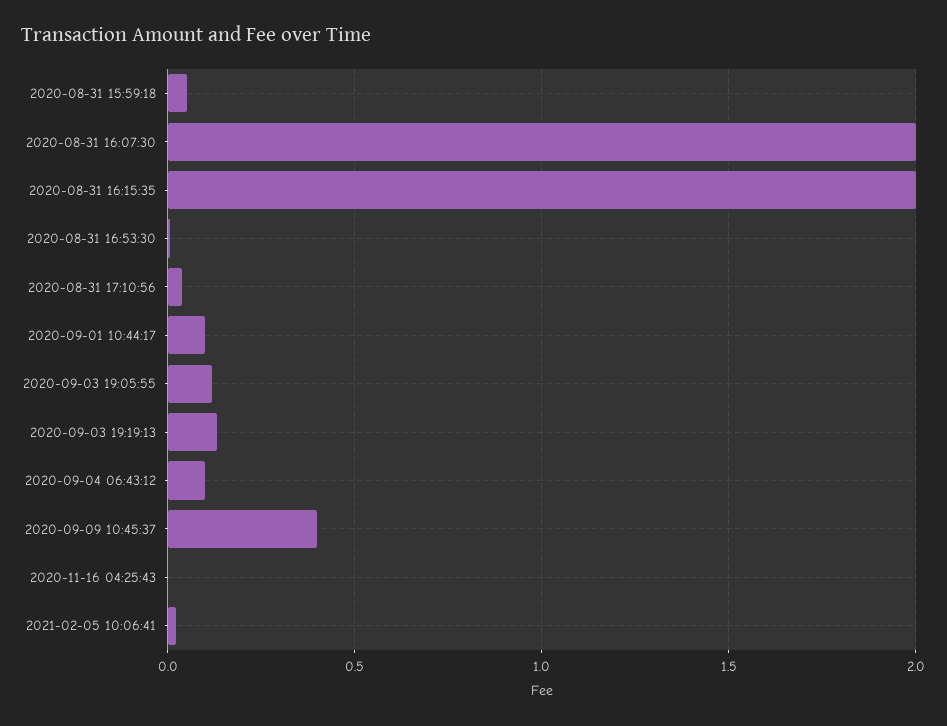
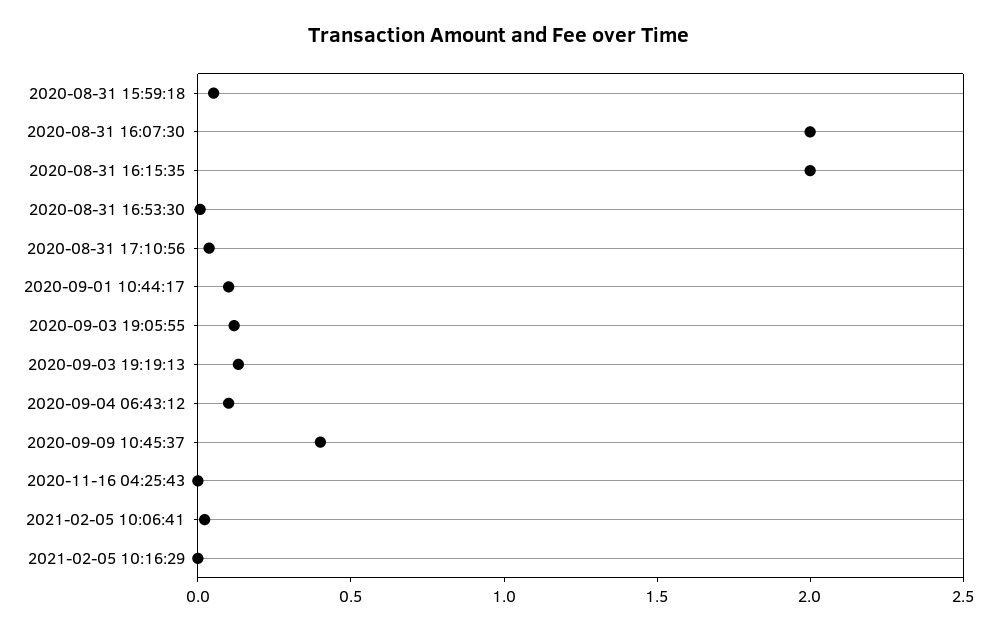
2021-02-05 10:16:29: none -> 0

